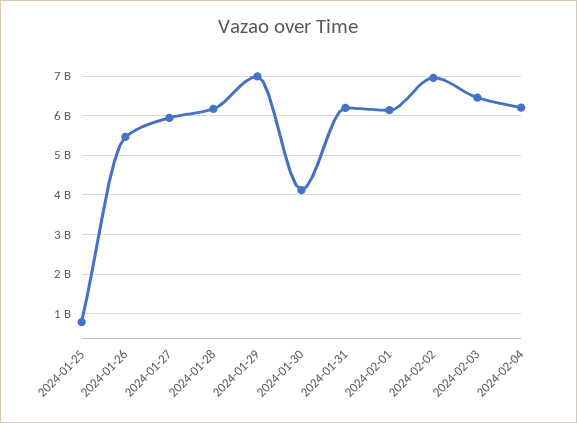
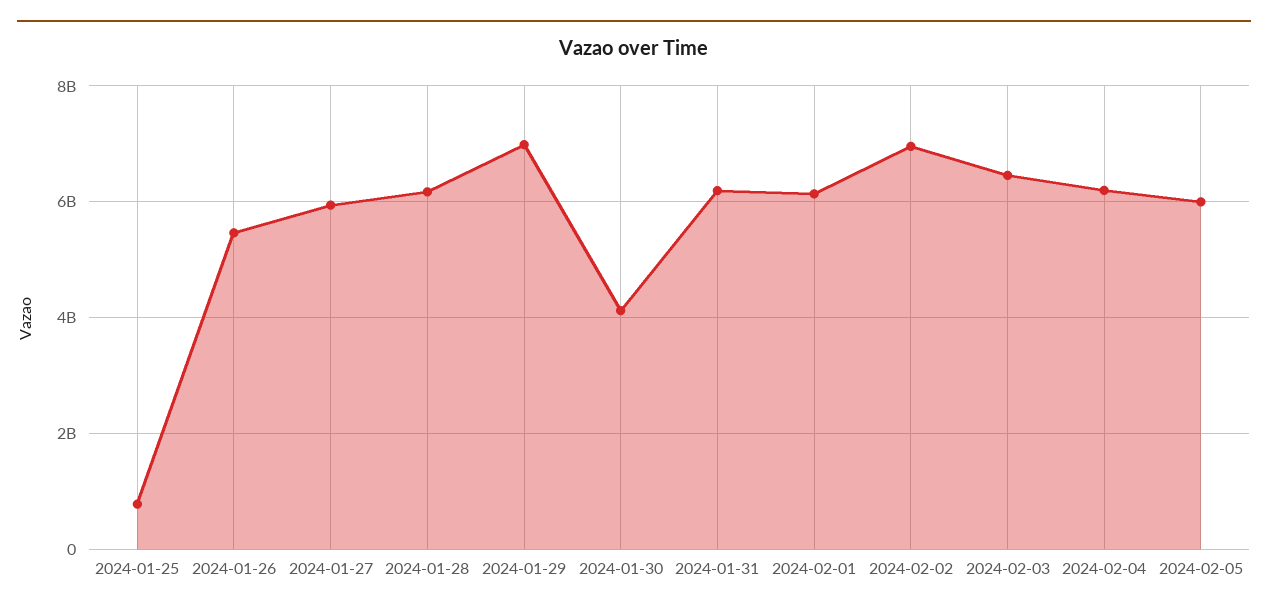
2024-02-05: none -> 6000000000

